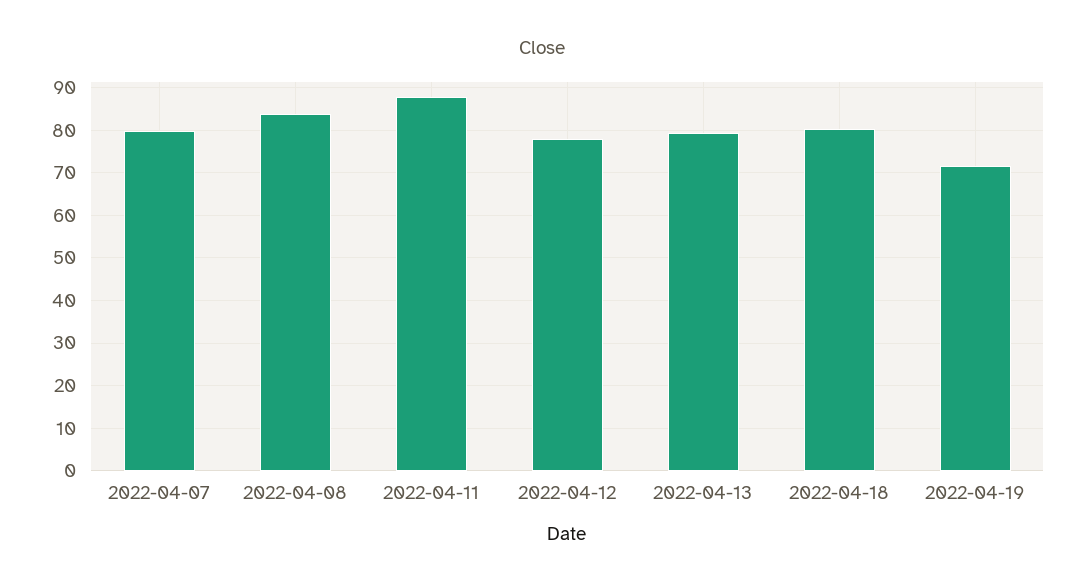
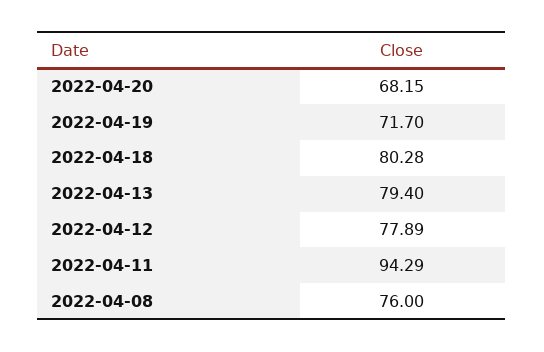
2022-04-07: 80 -> none
2022-04-08: 84 -> 76
2022-04-11: 88 -> 94.29
2022-04-20: none -> 68.15

